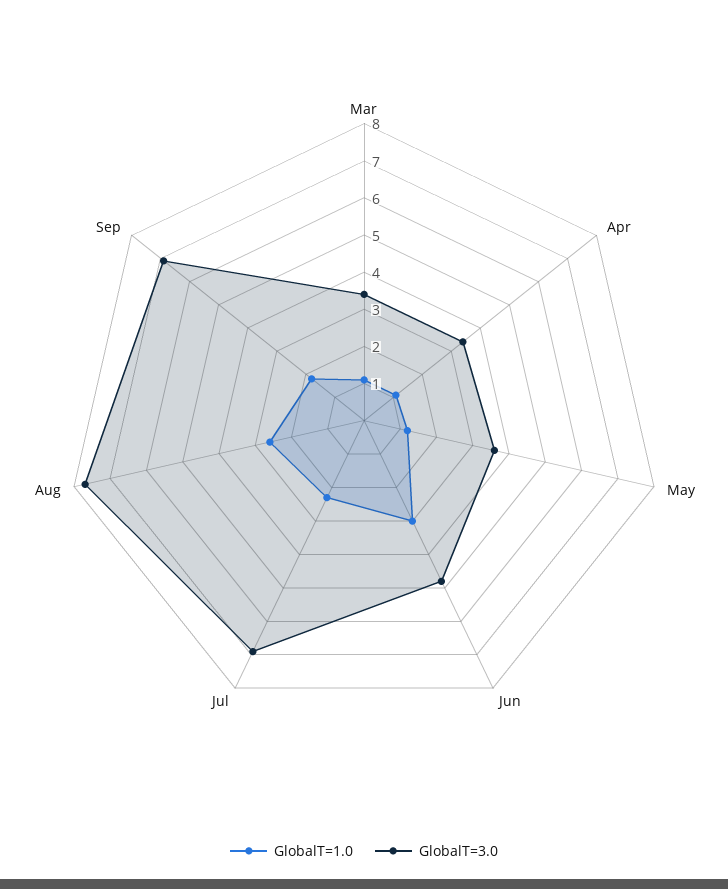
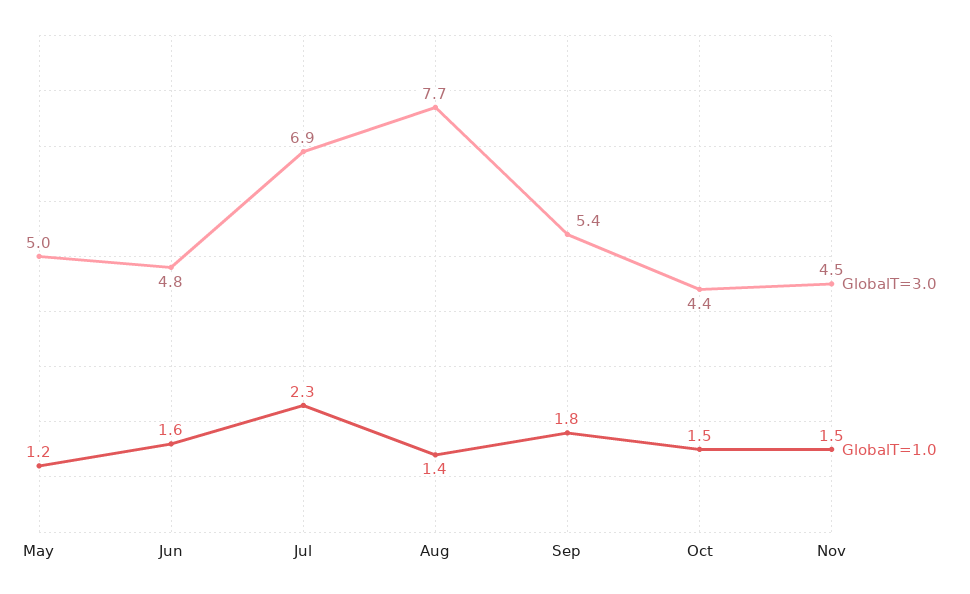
GlobalT=1.0, Mar: 1 -> none
GlobalT=3.0, Mar: 3.5 -> none
GlobalT=1.0, Apr: 1 -> none
GlobalT=3.0, Apr: 3.5 -> none
GlobalT=3.0, May: 3.5 -> 5
GlobalT=1.0, Jun: 3 -> 1.6
GlobalT=1.0, Aug: 2.5 -> 1.4
GlobalT=3.0, Sep: 7 -> 5.4
GlobalT=3.0, Oct: none -> 4.4
GlobalT=1.0, Oct: none -> 1.5
GlobalT=3.0, Nov: none -> 4.5
GlobalT=1.0, Nov: none -> 1.5

